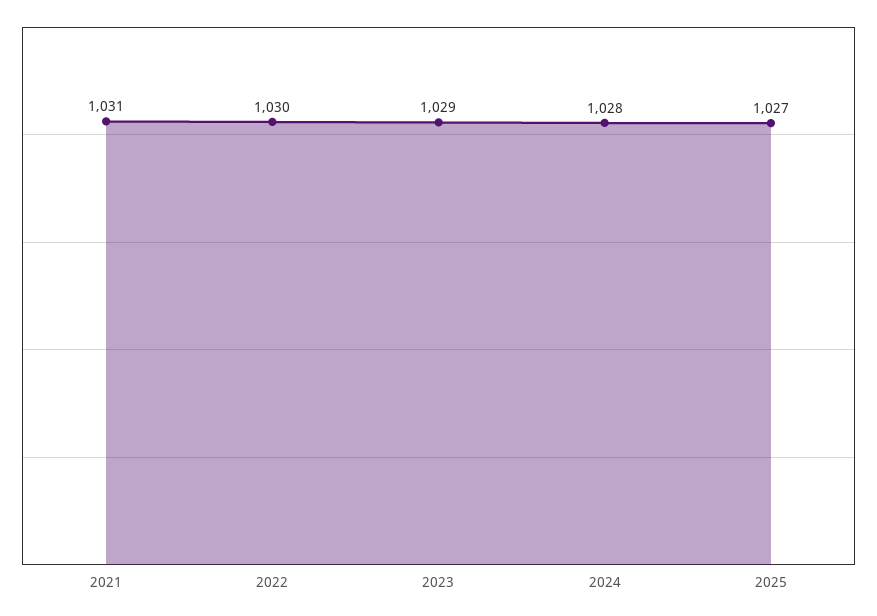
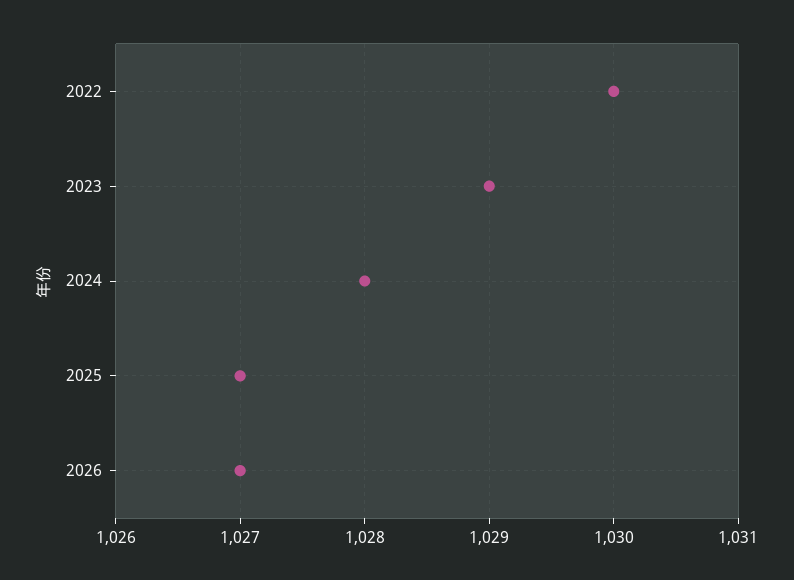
2021: 1031 -> none
2026: none -> 1027

